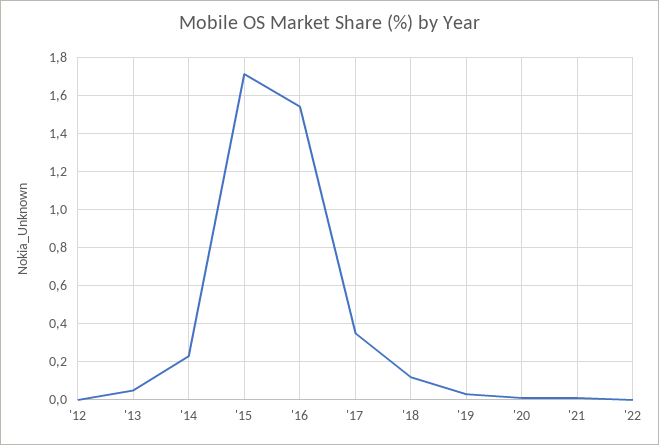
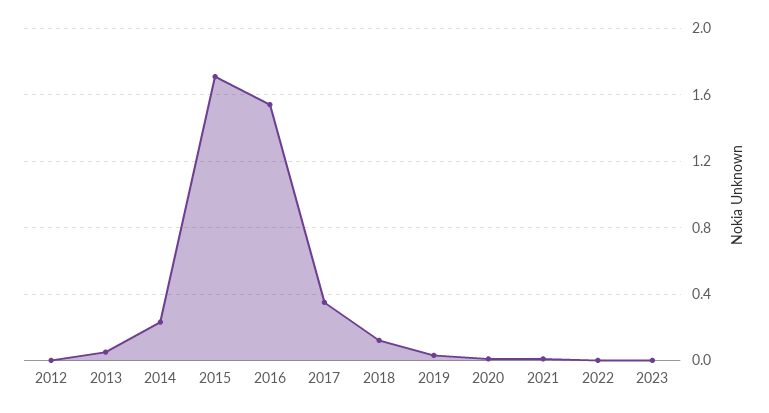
2023: none -> 0

